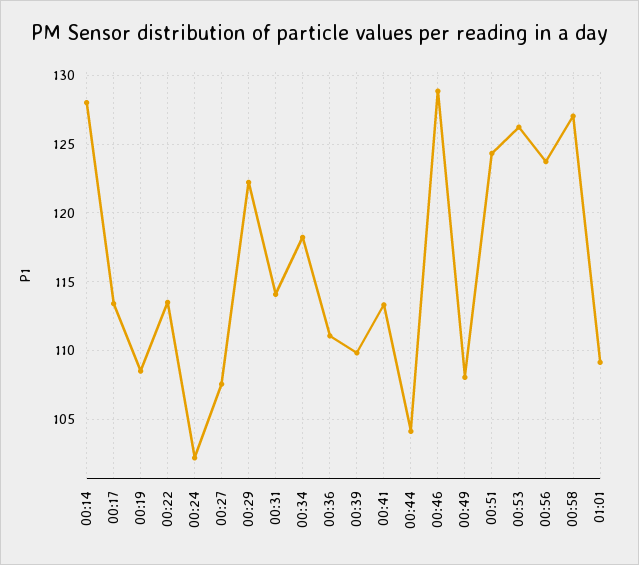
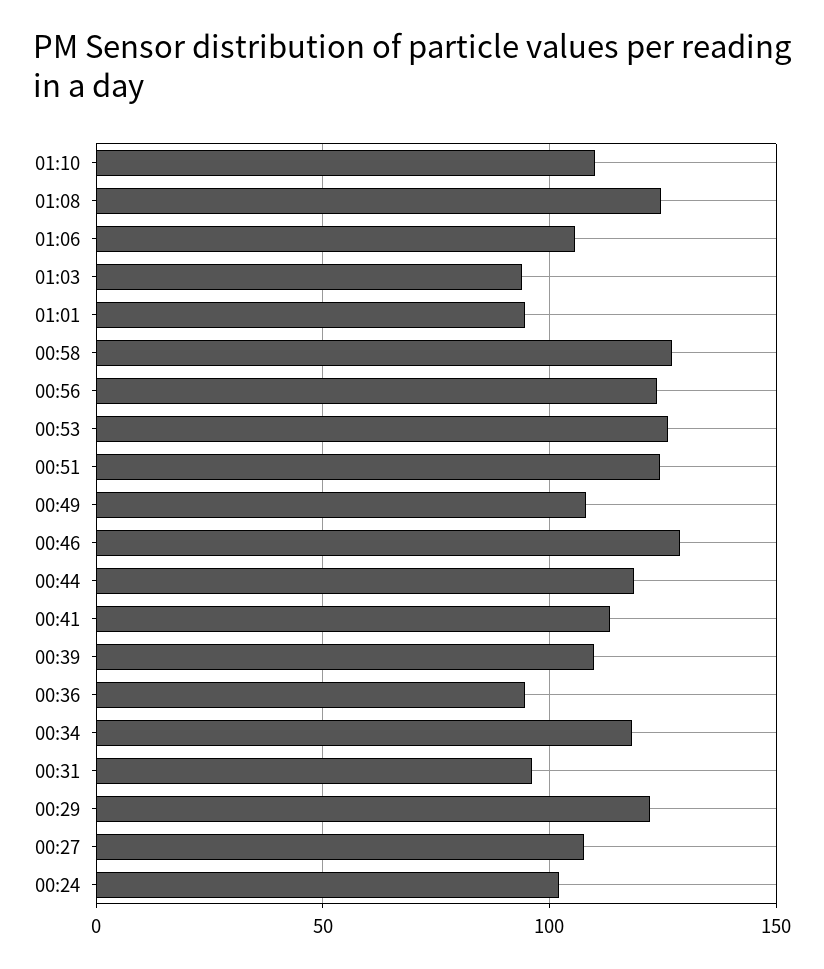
00:14: 128 -> none
00:17: 113.5 -> none
00:19: 108.5 -> none
00:22: 113.5 -> none
00:31: 114 -> 95
00:36: 111 -> 95
00:44: 104 -> 120
01:01: 109 -> 95
01:10: none -> 110
01:08: none -> 125
01:06: none -> 105
01:03: none -> 95

